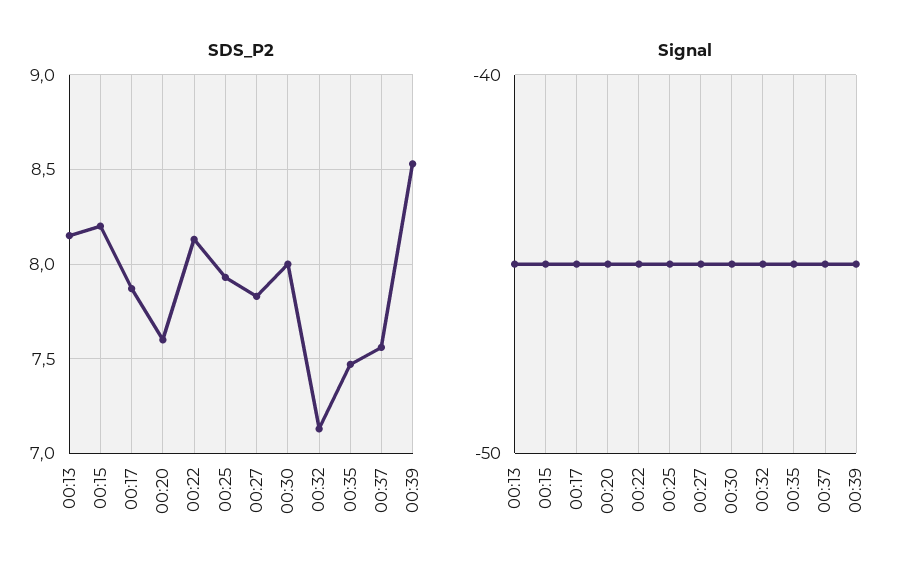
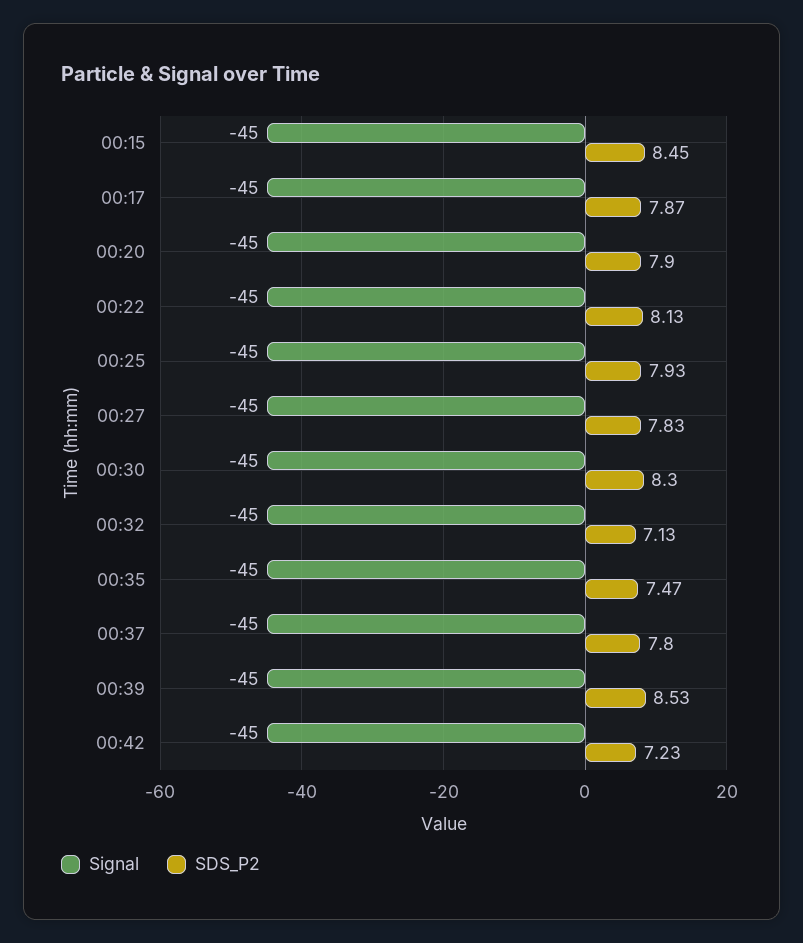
SDS_P2, 00:13: 8.15 -> none
SDS_P2, 00:15: 8.2 -> 8.45
SDS_P2, 00:20: 7.6 -> 7.9
SDS_P2, 00:30: 8 -> 8.3
SDS_P2, 00:37: 7.55 -> 7.8
Signal, 00:13: -45 -> none
Signal, 00:42: none -> -45
SDS_P2, 00:42: none -> 7.23

